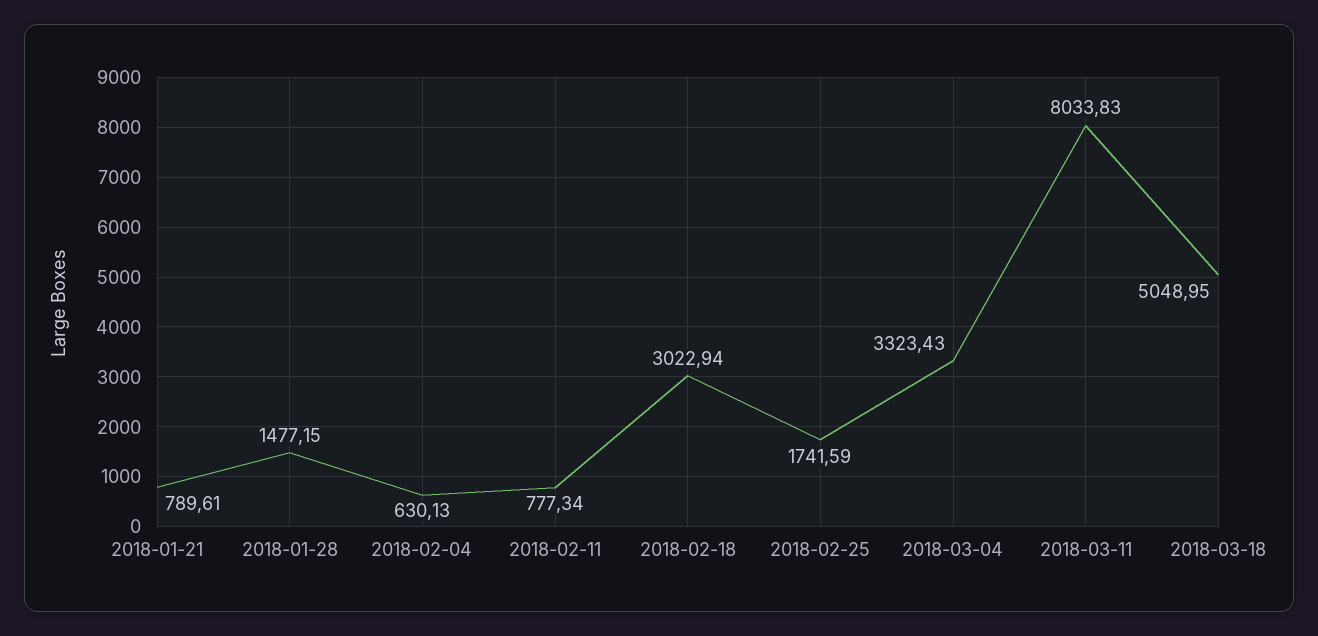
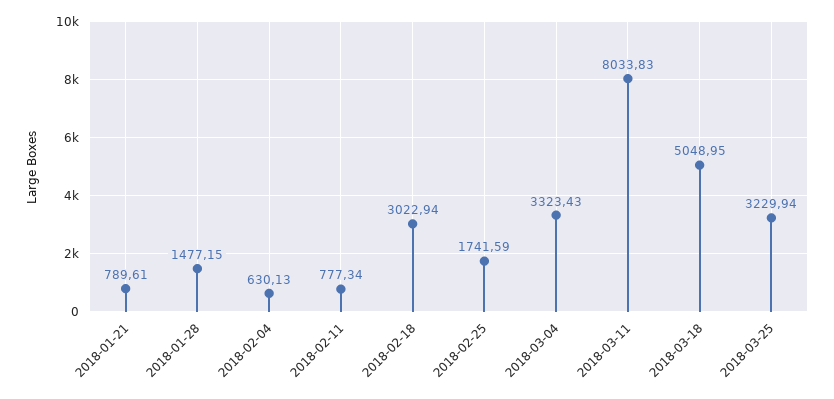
2018-03-25: none -> 3229.94

